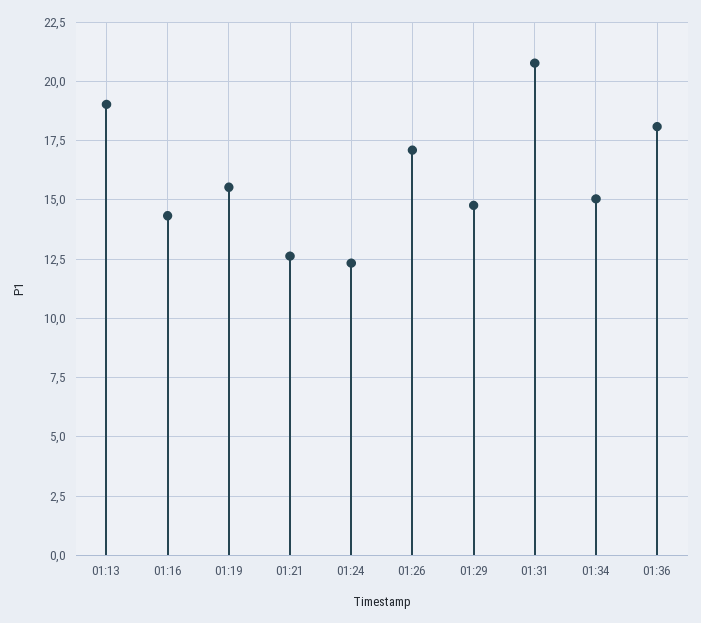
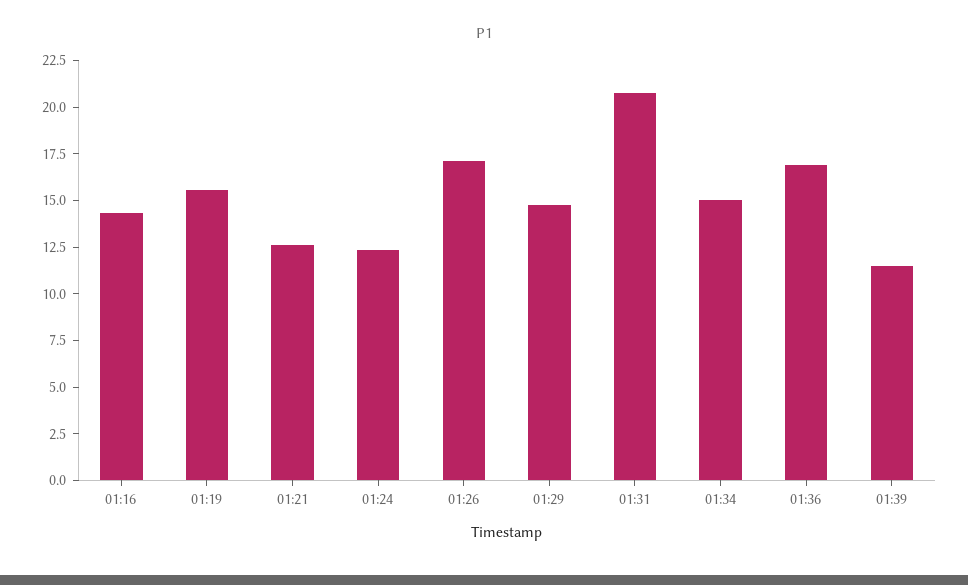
01:13: 19 -> none
01:36: 18 -> 17
01:39: none -> 11.5

